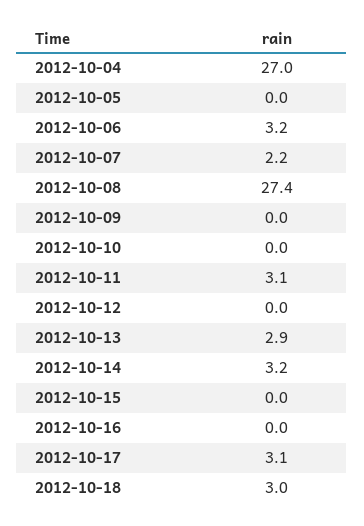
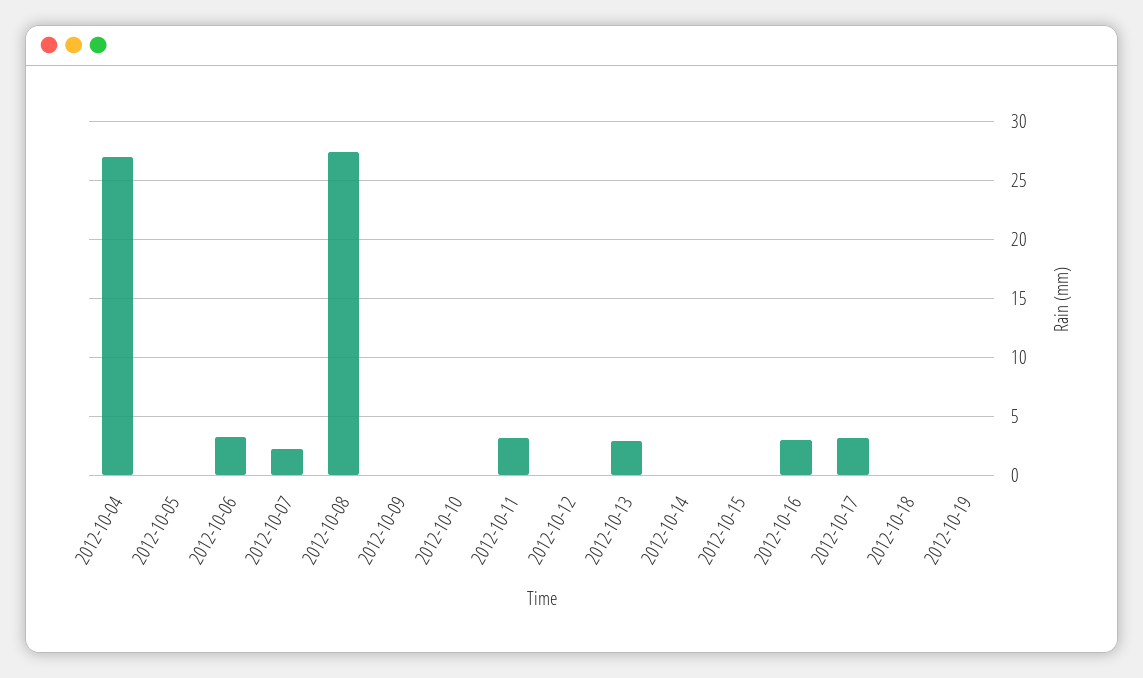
2012-10-14: 3.2 -> 0
2012-10-16: 0 -> 3
2012-10-18: 3 -> 0
2012-10-19: none -> 0

